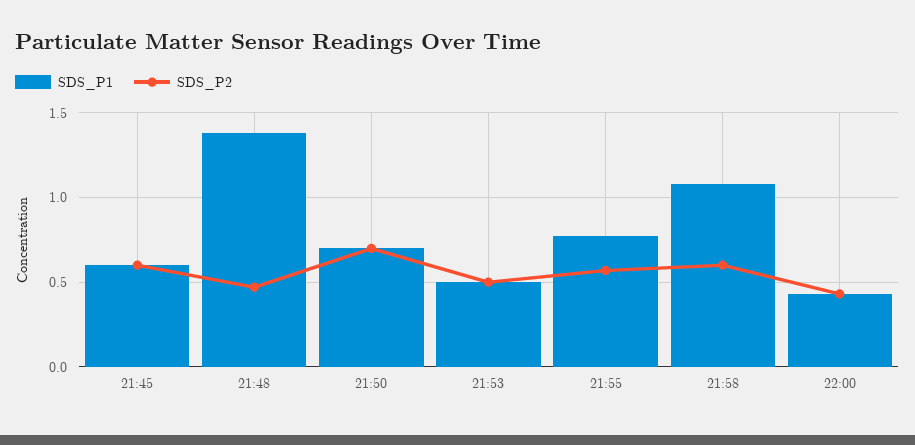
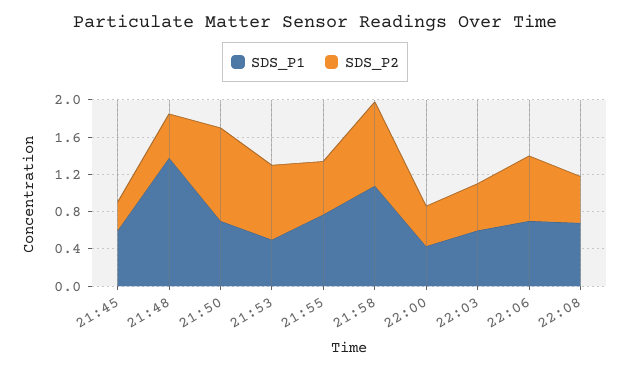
SDS_P2, 21:45: 0.6 -> 0.3
SDS_P2, 21:50: 0.7 -> 1
SDS_P2, 21:53: 0.5 -> 0.8
SDS_P2, 21:58: 0.6 -> 0.9
SDS_P1, 22:03: none -> 0.6
SDS_P2, 22:03: none -> 0.5
SDS_P1, 22:06: none -> 0.7
SDS_P2, 22:06: none -> 0.7
SDS_P1, 22:08: none -> 0.7
SDS_P2, 22:08: none -> 0.5

